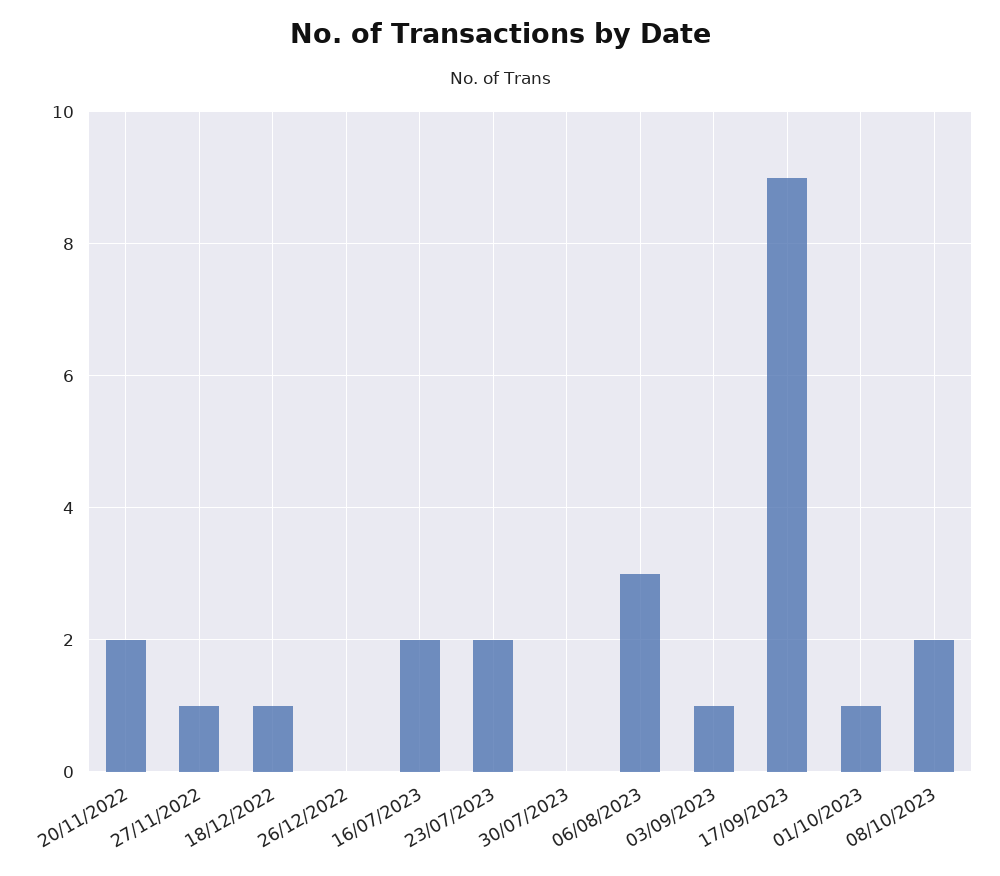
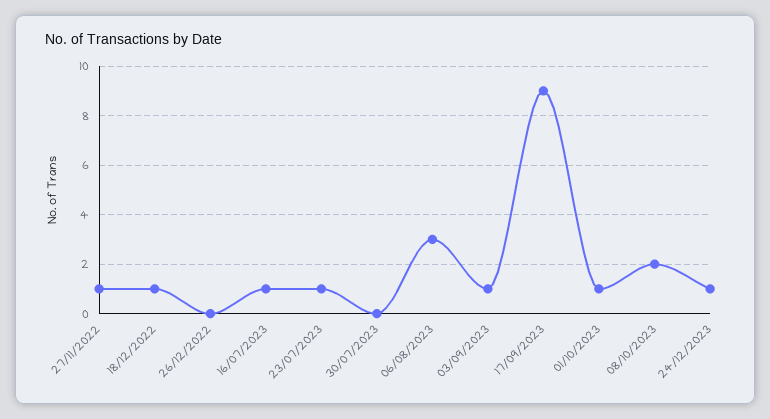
20/11/2022: 2 -> none
16/07/2023: 2 -> 1
23/07/2023: 2 -> 1
24/12/2023: none -> 1

